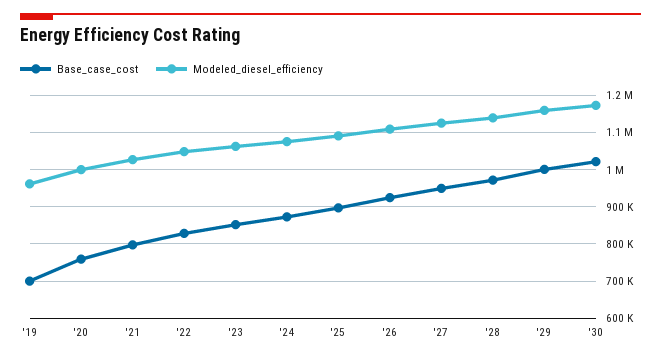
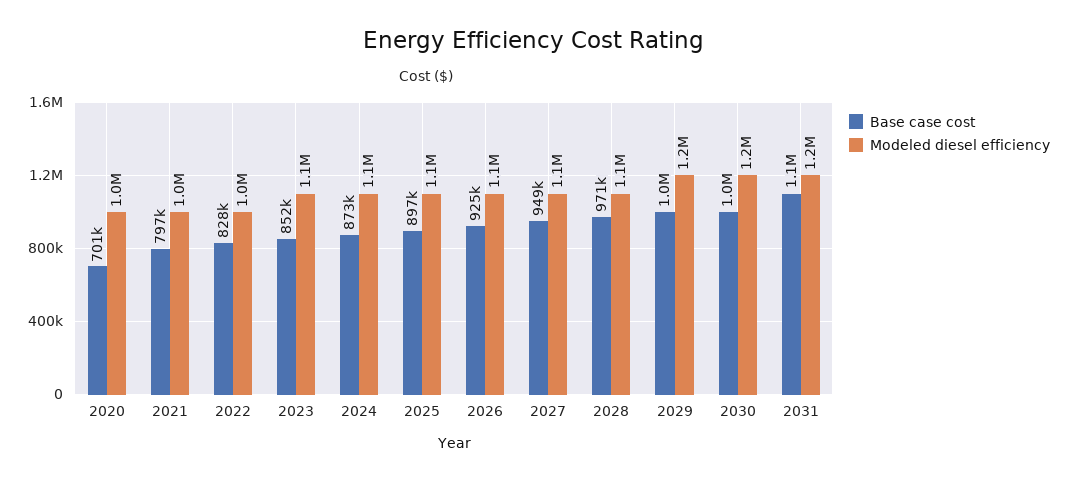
Base_case_cost, '19: 700000 -> none
Modeled_diesel_efficiency, '19: 960000 -> none
Base_case_cost, '20: 760000 -> 701000
Base_case_cost, 2031: none -> 1100000
Modeled_diesel_efficiency, 2031: none -> 1200000

